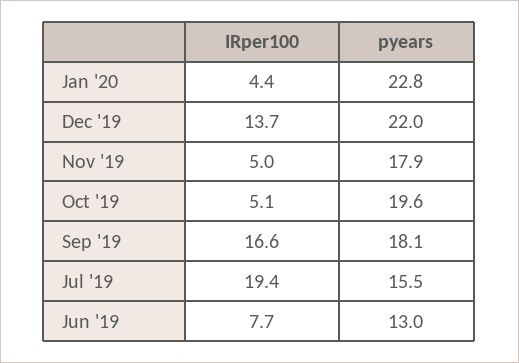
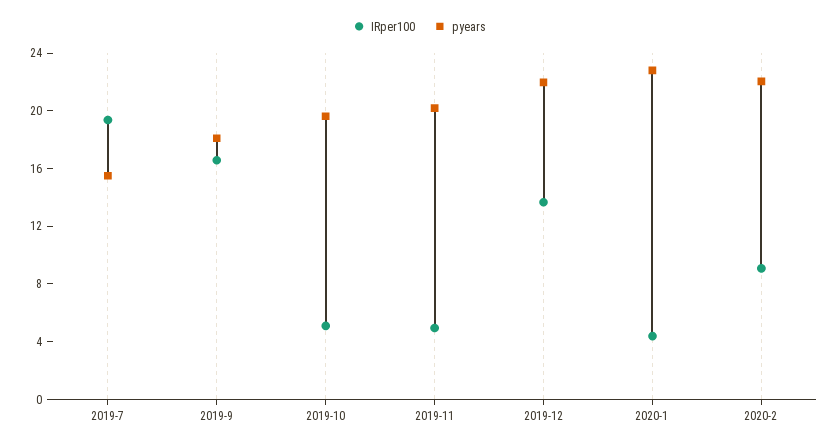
pyears, Nov '19: 17.9 -> 20
IRper100, Jun '19: 7.7 -> none
pyears, Jun '19: 13 -> none
IRper100, 2020-2: none -> 9
pyears, 2020-2: none -> 22

